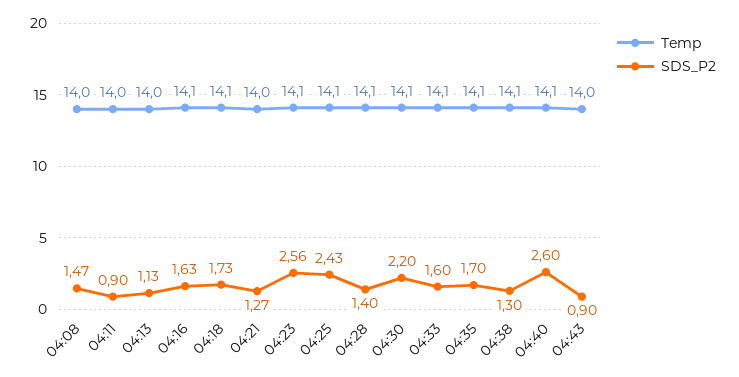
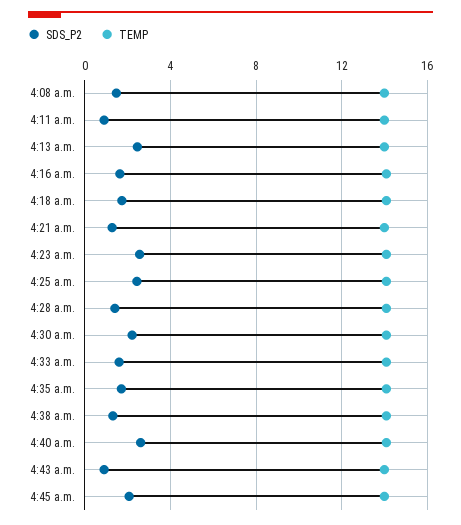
SDS_P2, 04:13: 1.13 -> 2.5
SDS_P2, 4:45 a.m.: none -> 2
Temp, 4:45 a.m.: none -> 14

